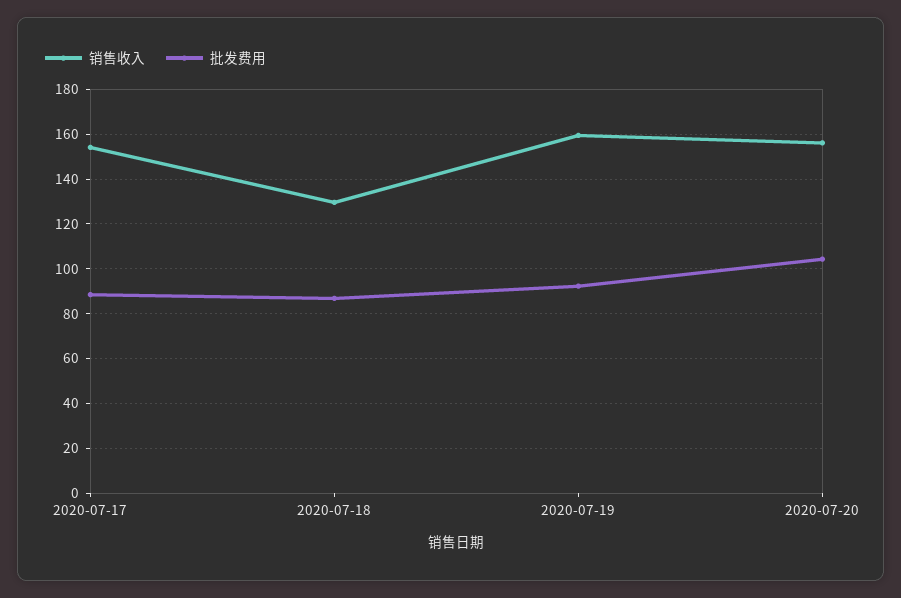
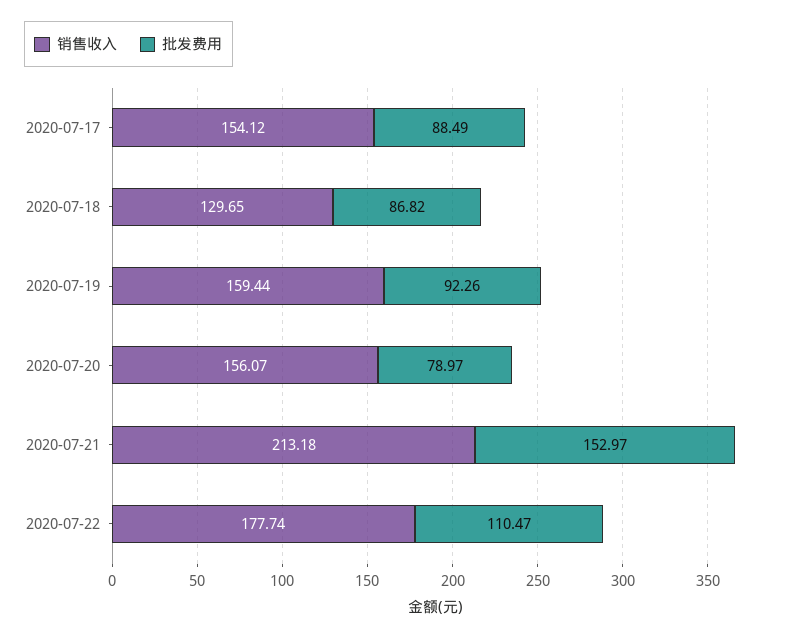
批发费用, 2020-07-20: 105 -> 78.97
销售收入, 2020-07-21: none -> 213.18
批发费用, 2020-07-21: none -> 152.97
销售收入, 2020-07-22: none -> 177.74
批发费用, 2020-07-22: none -> 110.47

